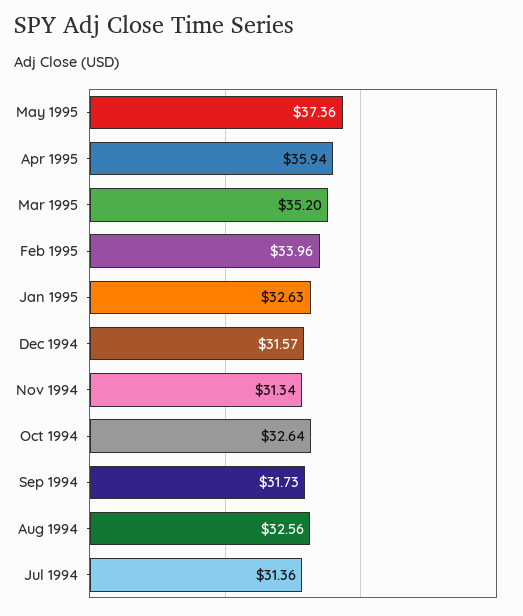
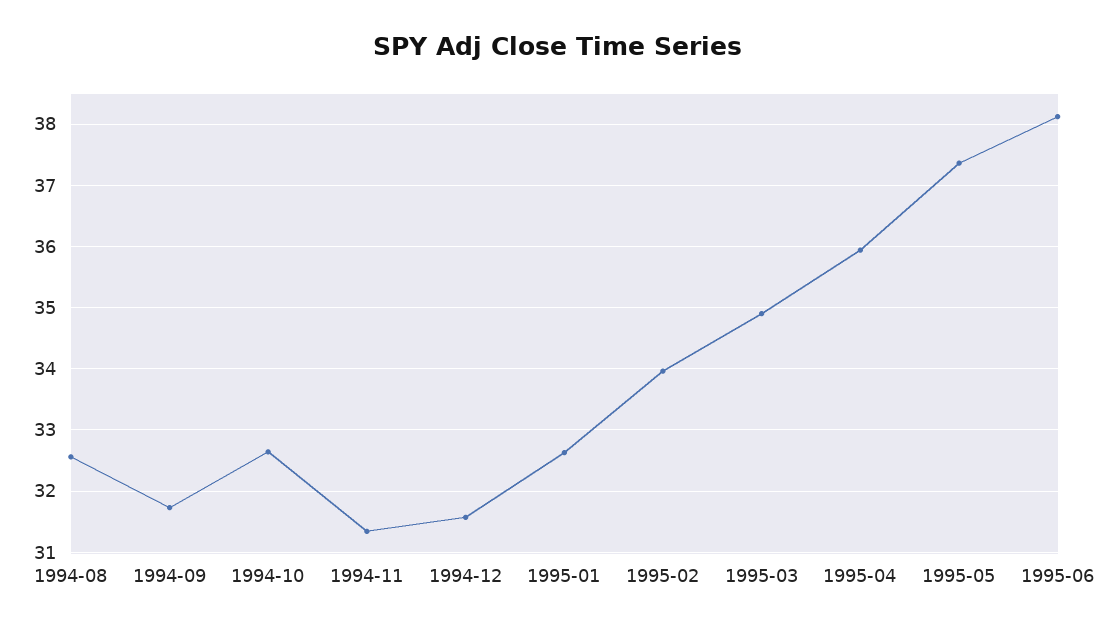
Mar 1995: 35.2 -> 34.9
Jul 1994: 31.36 -> none
1995-06: none -> 38.1

